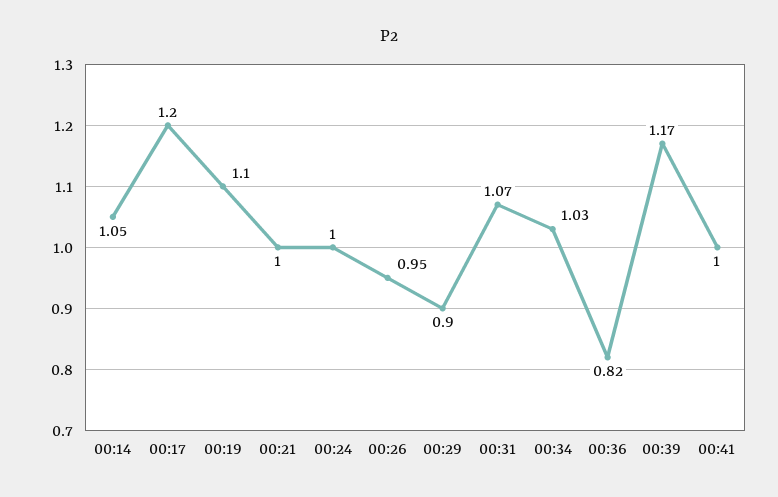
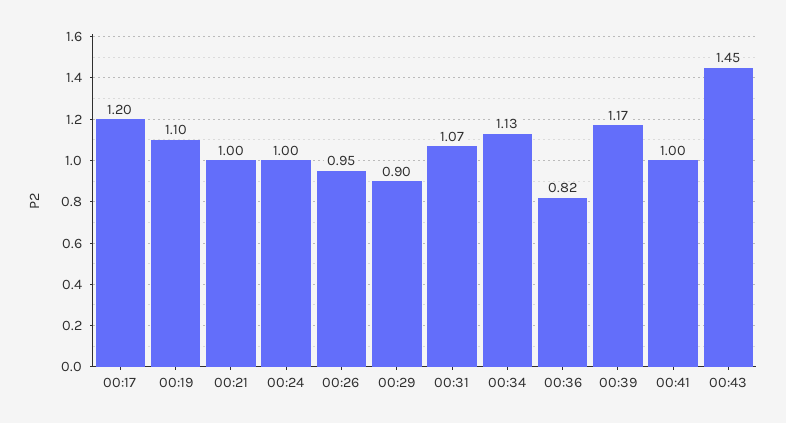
00:14: 1.05 -> none
00:34: 1.03 -> 1.13
00:43: none -> 1.45

